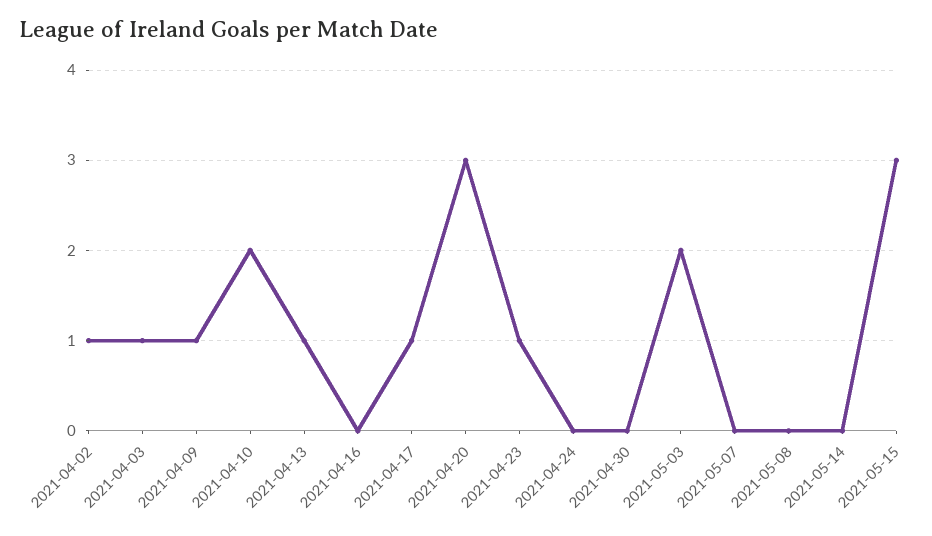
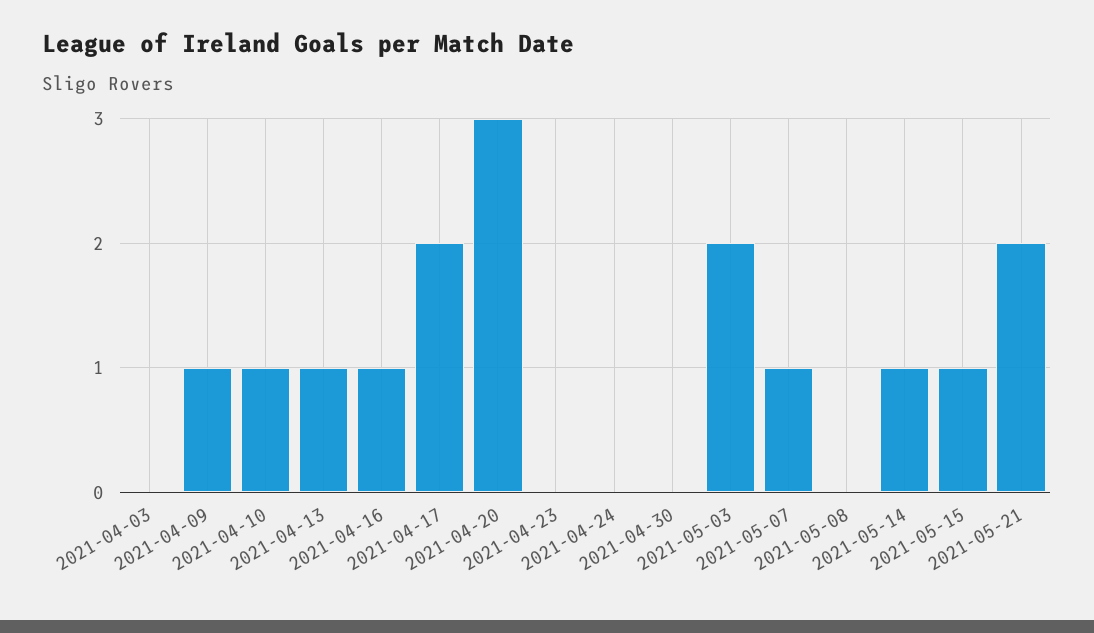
2021-04-02: 1 -> none
2021-04-03: 1 -> 0
2021-04-10: 2 -> 1
2021-04-16: 0 -> 1
2021-04-17: 1 -> 2
2021-04-23: 1 -> 0
2021-05-07: 0 -> 1
2021-05-14: 0 -> 1
2021-05-15: 3 -> 1
2021-05-21: none -> 2

